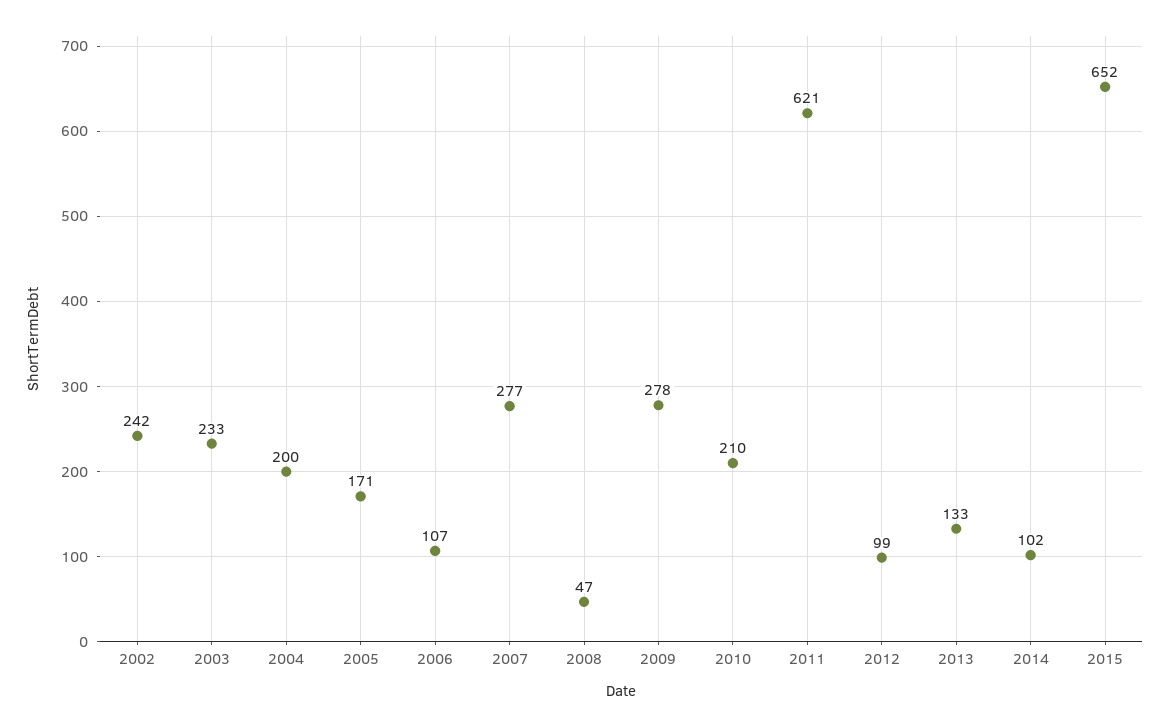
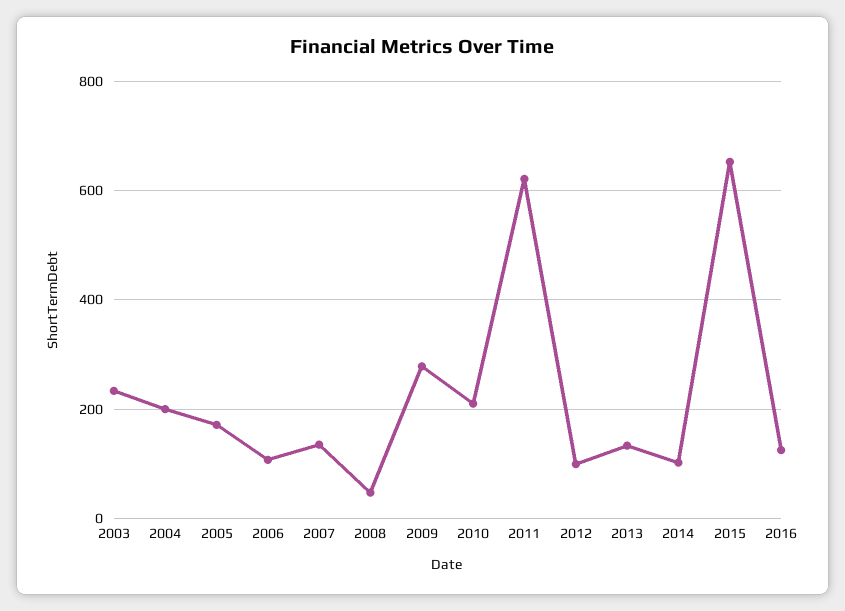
2002: 242 -> none
2007: 277 -> 140
2016: none -> 120

